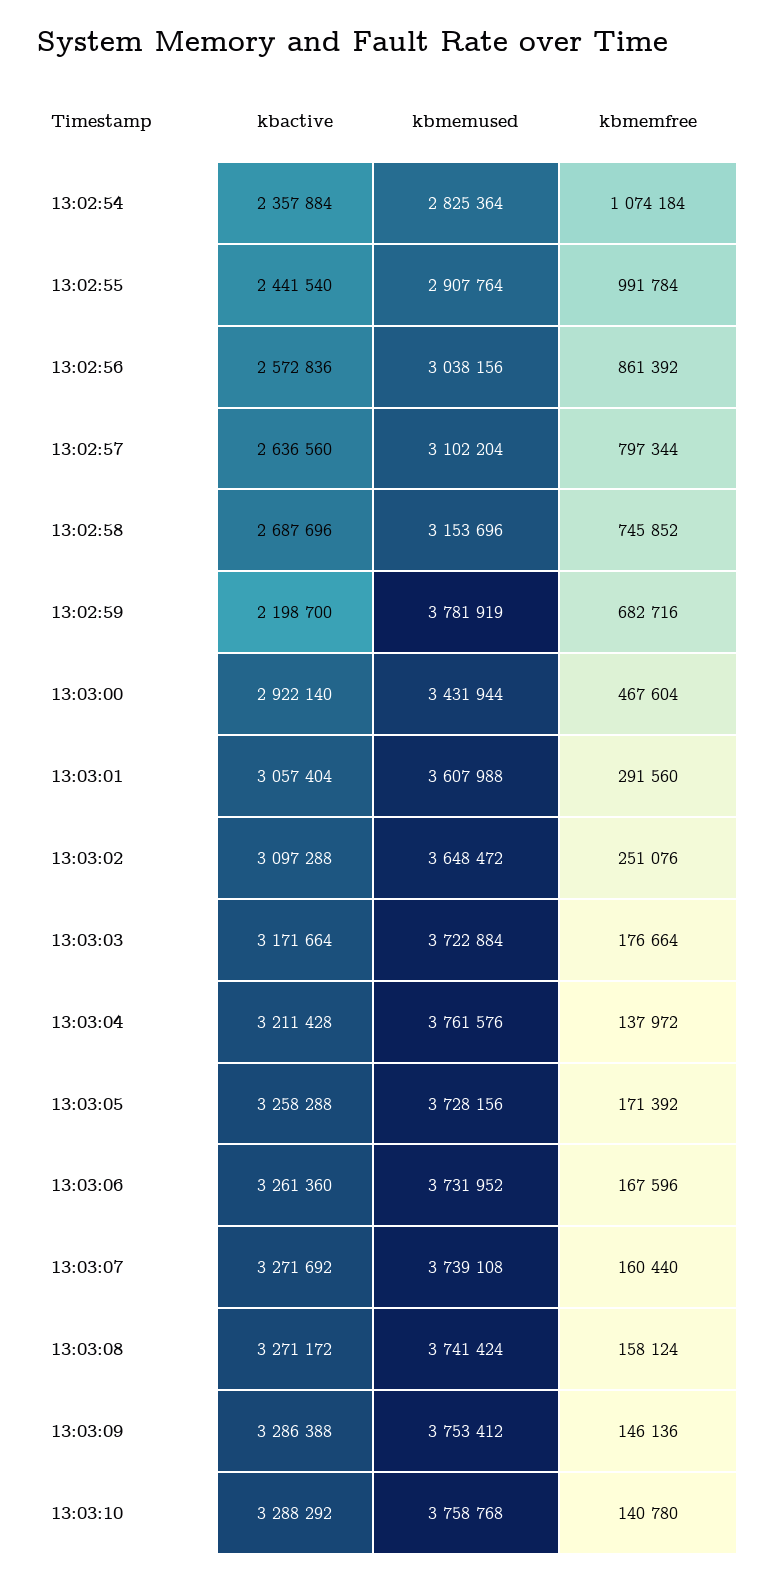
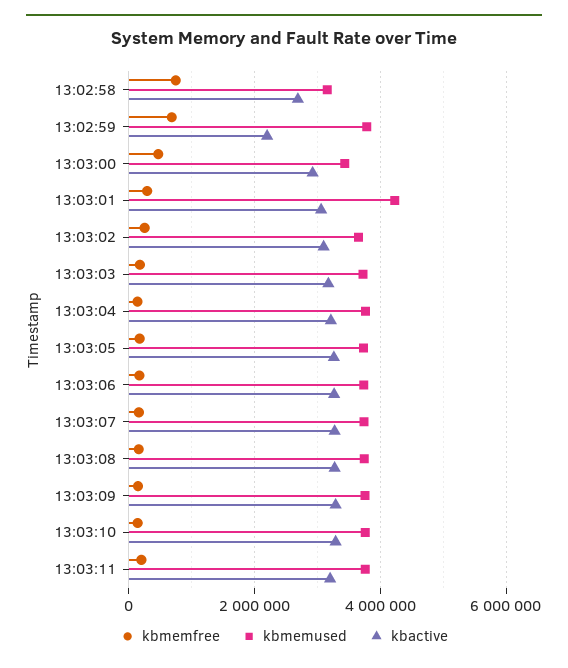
kbactive, 13:02:54: 2357884 -> none
kbmemused, 13:02:54: 2825364 -> none
kbmemfree, 13:02:54: 1074184 -> none
kbactive, 13:02:55: 2441540 -> none
kbmemused, 13:02:55: 2907764 -> none
kbmemfree, 13:02:55: 991784 -> none
kbactive, 13:02:56: 2572836 -> none
kbmemused, 13:02:56: 3038156 -> none
kbmemfree, 13:02:56: 861392 -> none
kbactive, 13:02:57: 2636560 -> none
kbmemused, 13:02:57: 3102204 -> none
kbmemfree, 13:02:57: 797344 -> none
kbmemused, 13:03:01: 3607988 -> 4200000
kbmemfree, 13:03:11: none -> 200000
kbmemused, 13:03:11: none -> 3800000
kbactive, 13:03:11: none -> 3200000

